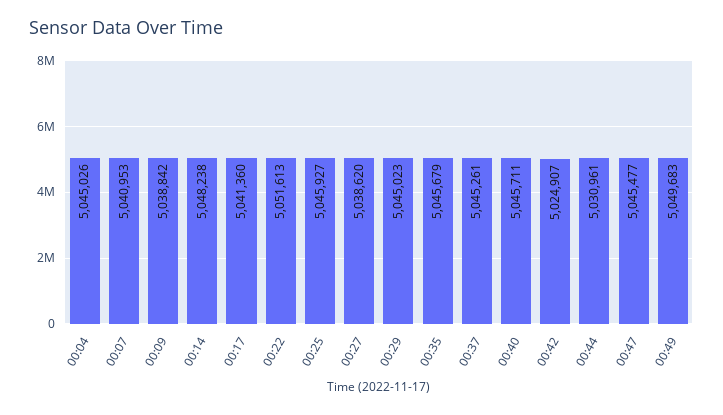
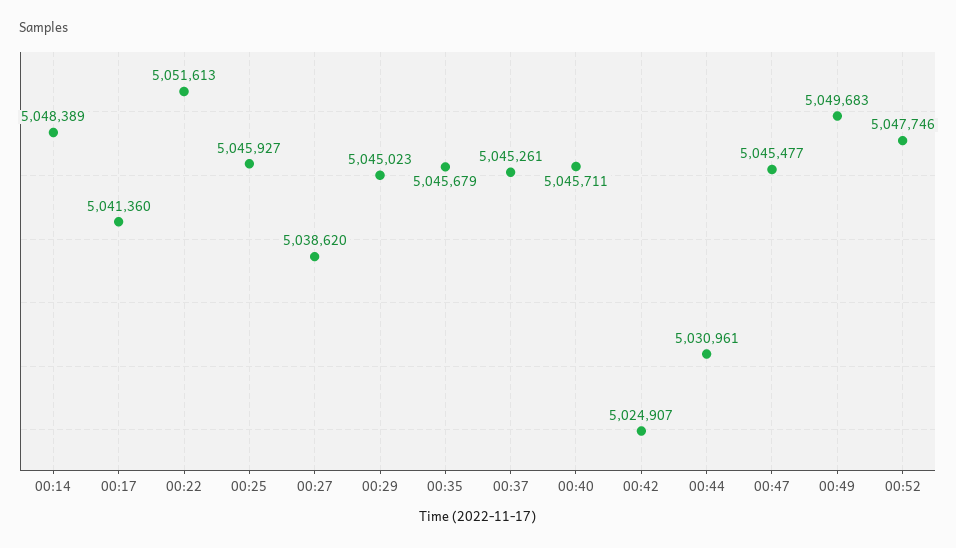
00:04: 5045026 -> none
00:07: 5040953 -> none
00:09: 5038842 -> none
00:14: 5048238 -> 5048389
00:52: none -> 5047746

